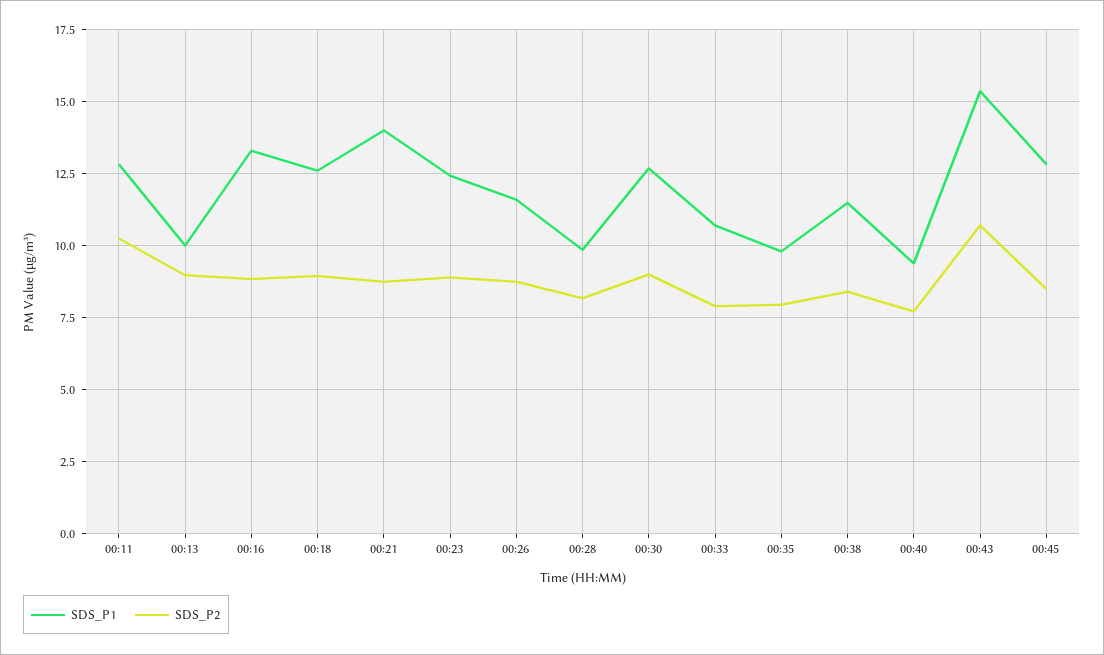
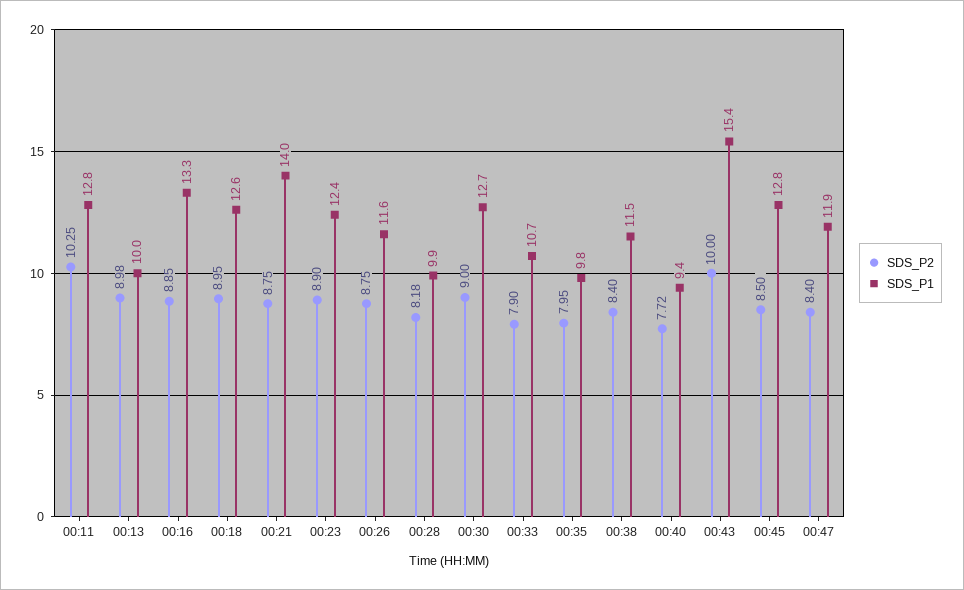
SDS_P2, 00:43: 10.75 -> 10
SDS_P2, 00:47: none -> 8.4
SDS_P1, 00:47: none -> 11.9

